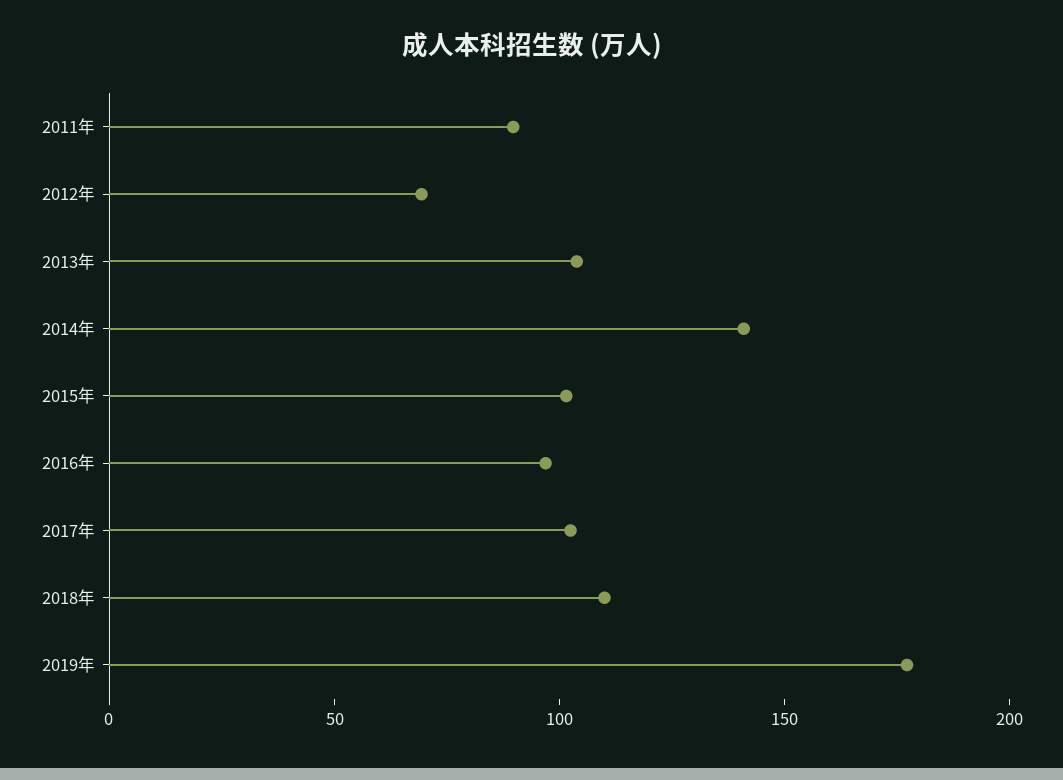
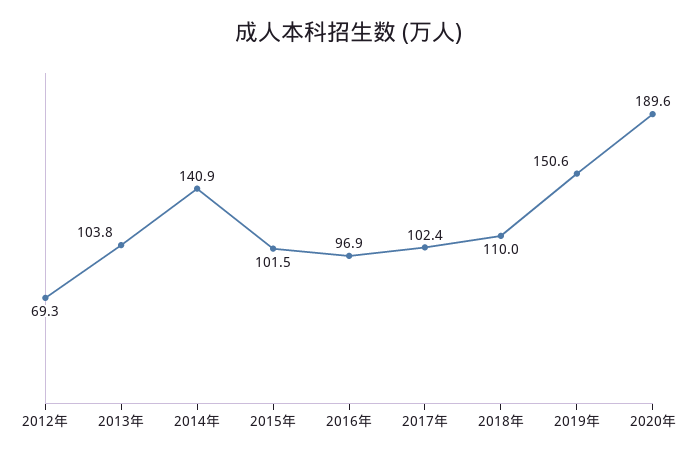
2011年: 90 -> none
2019年: 180 -> 150.6
2020年: none -> 189.6

